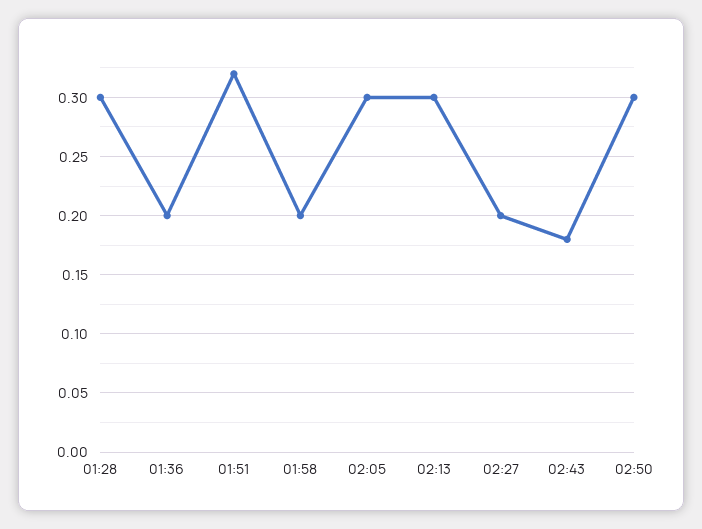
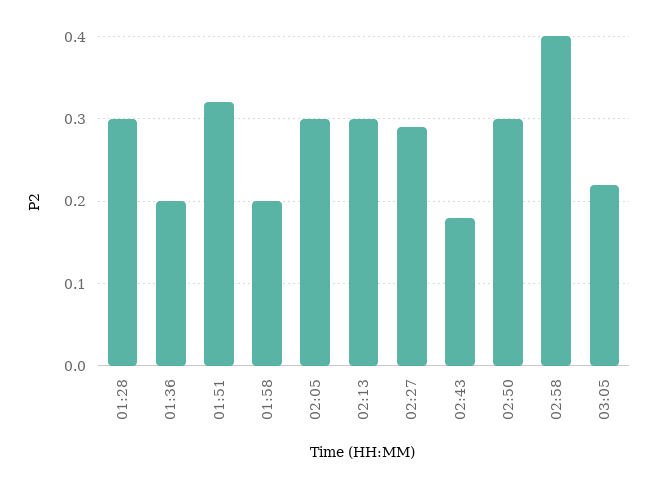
02:27: 0.2 -> 0.29
02:58: none -> 0.4
03:05: none -> 0.22

